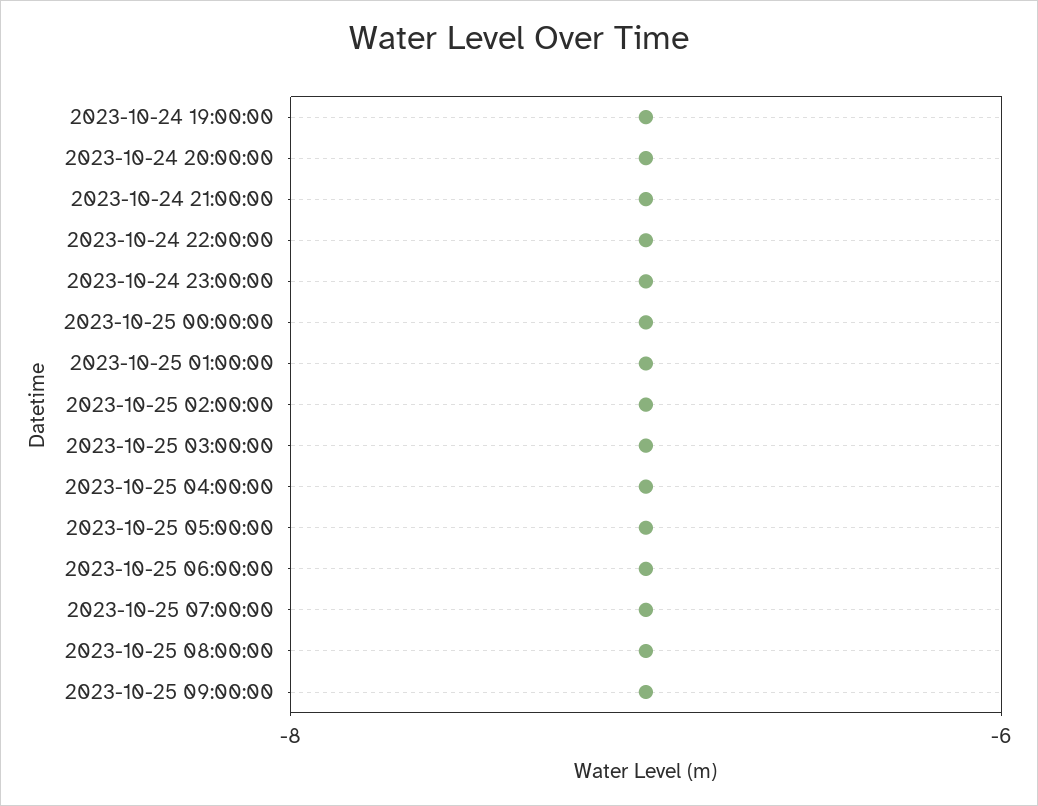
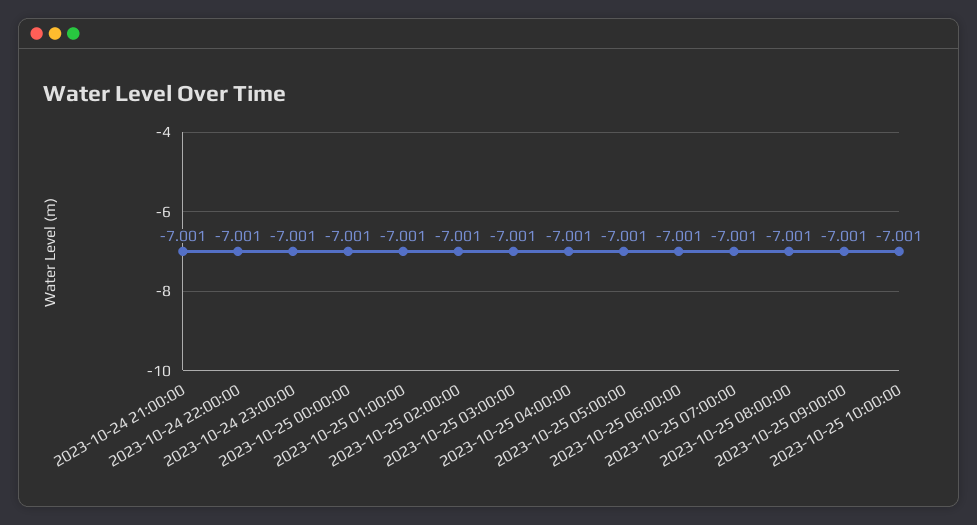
2023-10-24 19:00:00: -7 -> none
2023-10-24 20:00:00: -7 -> none
2023-10-25 10:00:00: none -> -7.001

